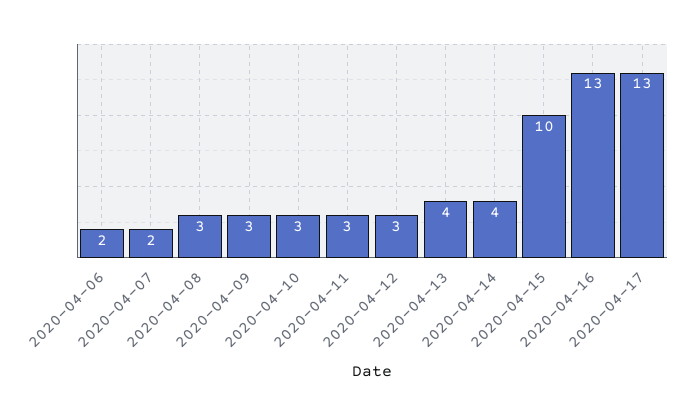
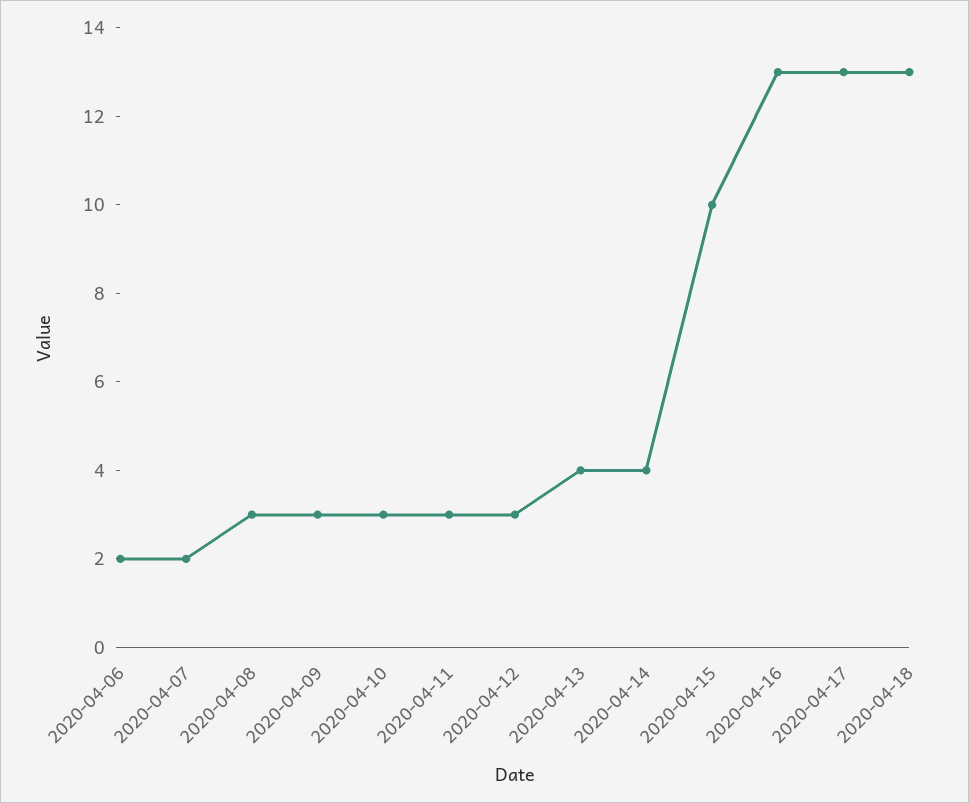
2020-04-18: none -> 13

